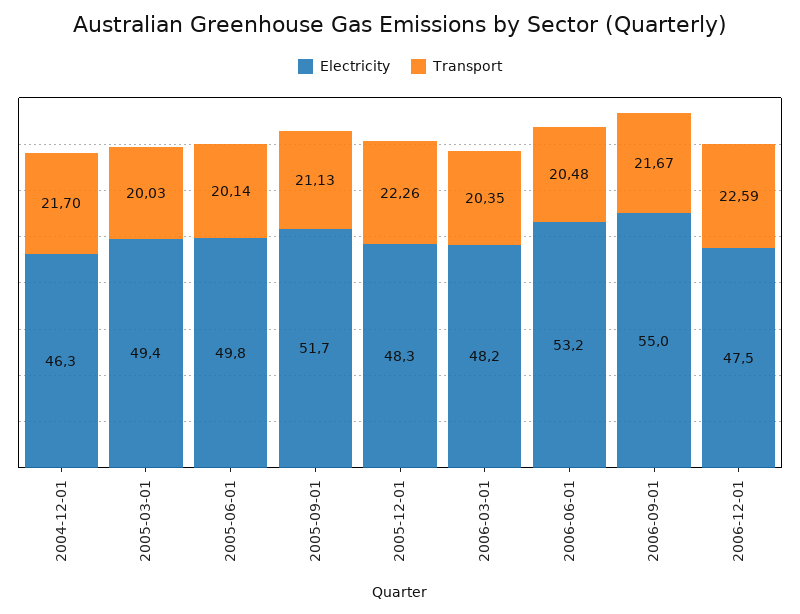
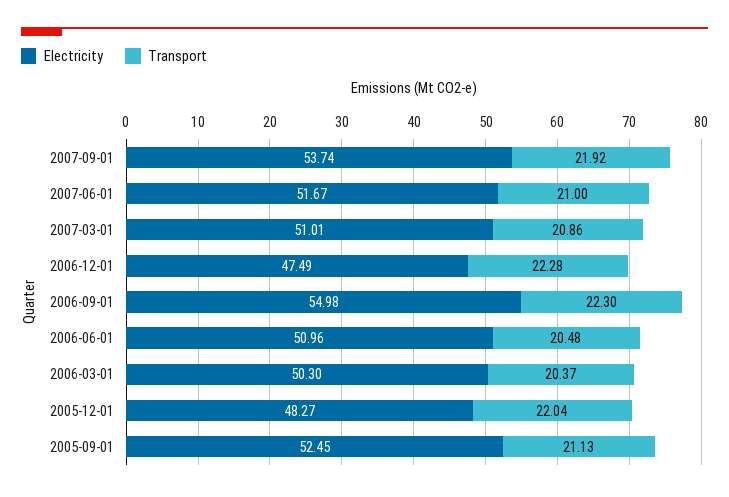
Electricity, 2004-12-01: 46.3 -> none
Transport, 2004-12-01: 21.7 -> none
Electricity, 2005-03-01: 49.4 -> none
Transport, 2005-03-01: 20.03 -> none
Electricity, 2005-06-01: 49.8 -> none
Transport, 2005-06-01: 20.14 -> none
Electricity, 2005-09-01: 51.7 -> 52.45
Transport, 2005-12-01: 22.26 -> 22.04
Electricity, 2006-03-01: 48.2 -> 50.3
Transport, 2006-03-01: 20.35 -> 20.37
Electricity, 2006-06-01: 53.2 -> 50.96
Transport, 2006-09-01: 21.67 -> 22.3
Transport, 2006-12-01: 22.59 -> 22.28
Electricity, 2007-09-01: none -> 53.74
Transport, 2007-09-01: none -> 21.92
Electricity, 2007-06-01: none -> 51.67
Transport, 2007-06-01: none -> 21
Electricity, 2007-03-01: none -> 51.01
Transport, 2007-03-01: none -> 20.86

